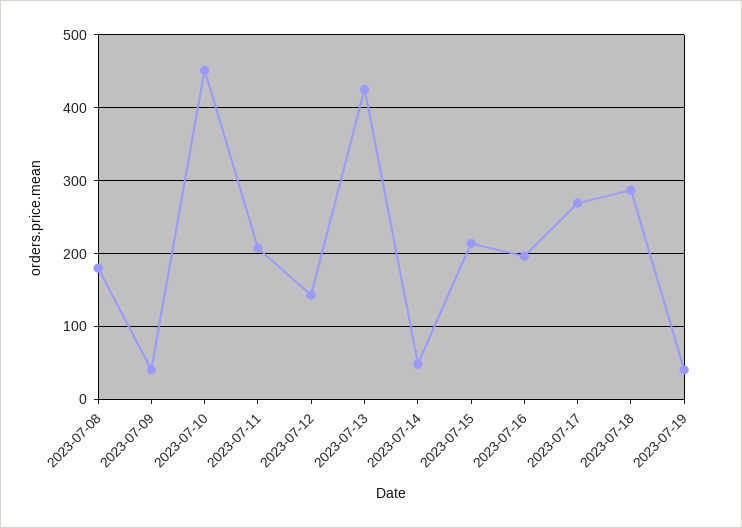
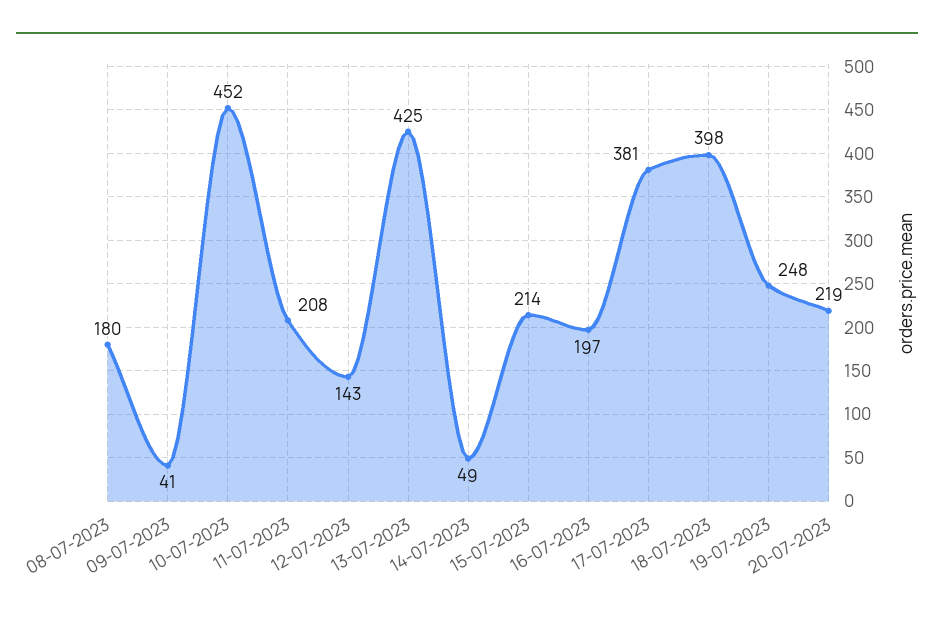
2023-07-17: 270 -> 381
2023-07-18: 290 -> 398
2023-07-19: 40 -> 248
20-07-2023: none -> 219

